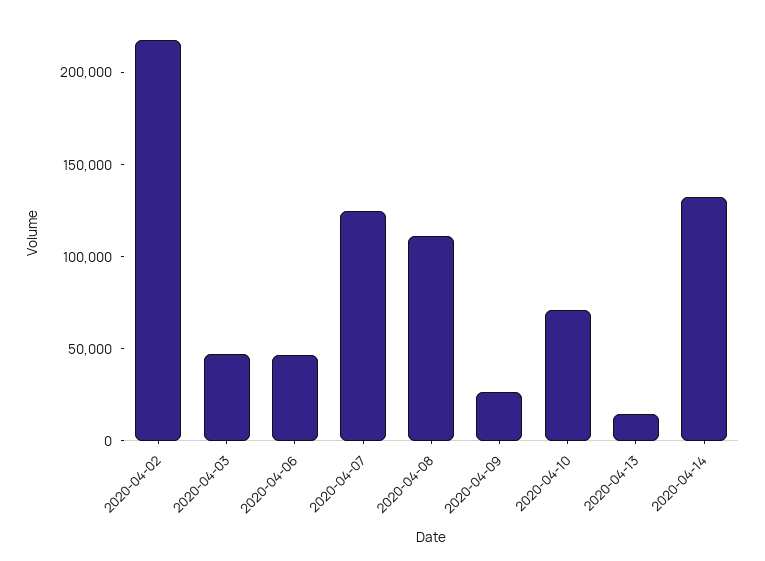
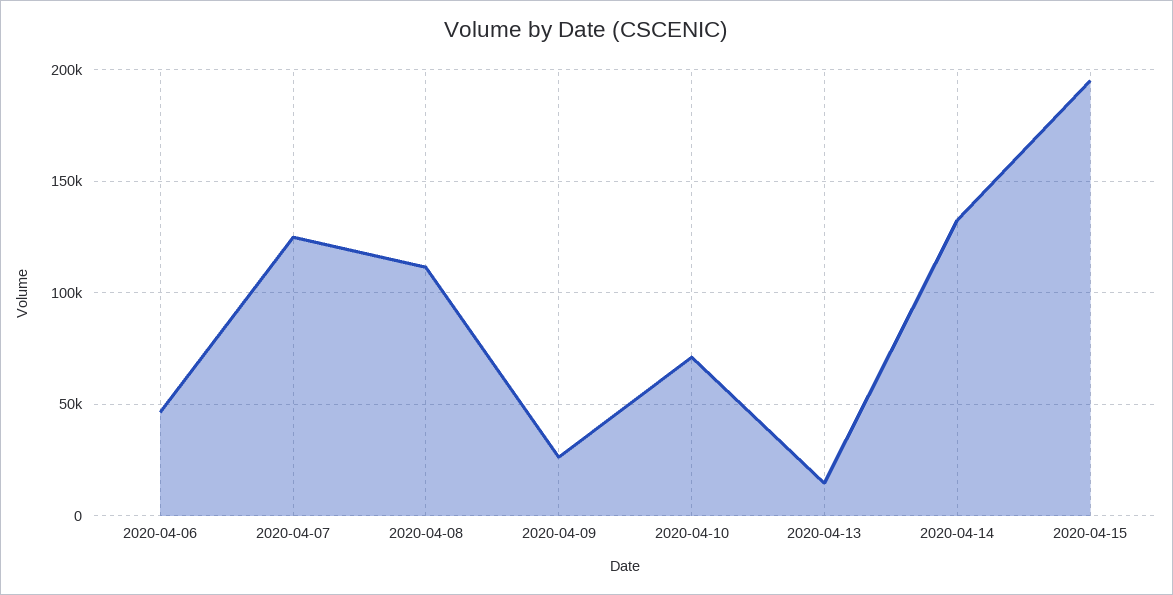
2020-04-02: 220000 -> none
2020-04-03: 50000 -> none
2020-04-15: none -> 195000

